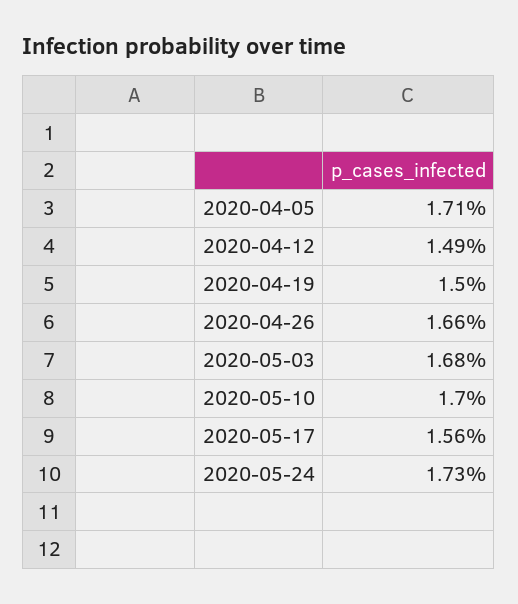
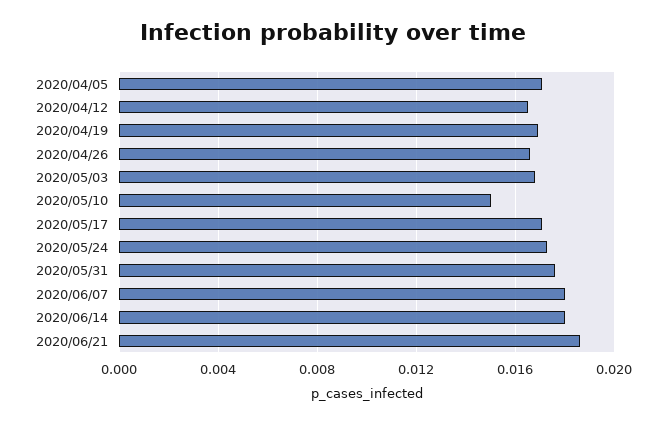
2020-04-12: 0.0149 -> 0.0165
2020-04-19: 0.015 -> 0.017
2020-05-10: 0.017 -> 0.015
2020-05-17: 0.0156 -> 0.017
2020/05/31: none -> 0.0175
2020/06/07: none -> 0.018
2020/06/14: none -> 0.018
2020/06/21: none -> 0.0185

